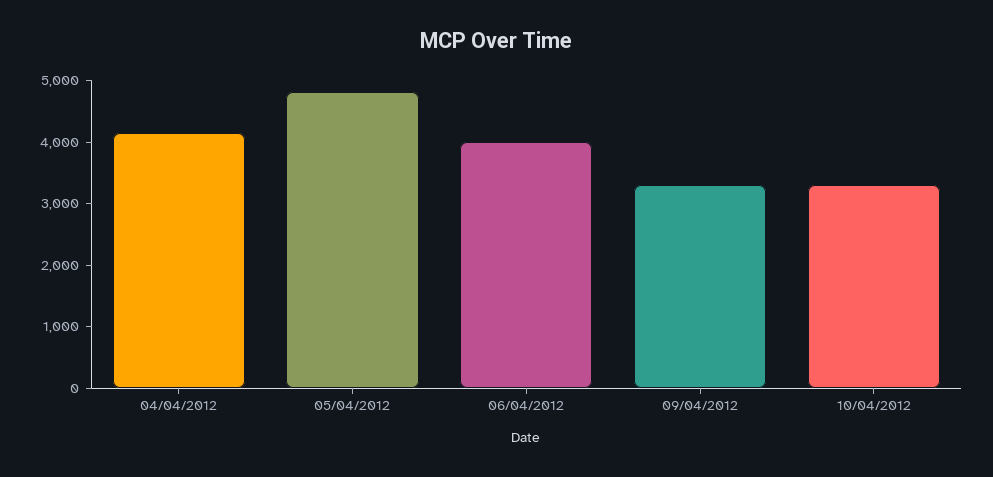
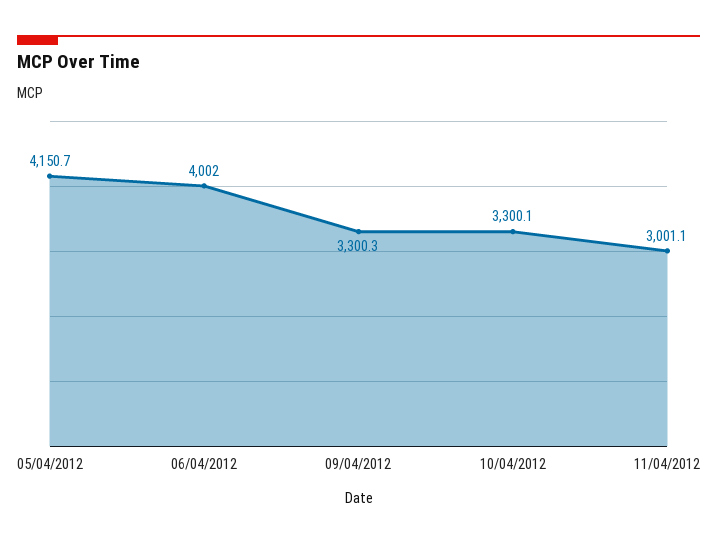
04/04/2012: 4200 -> none
05/04/2012: 4800 -> 4150.7
11/04/2012: none -> 3001.1

